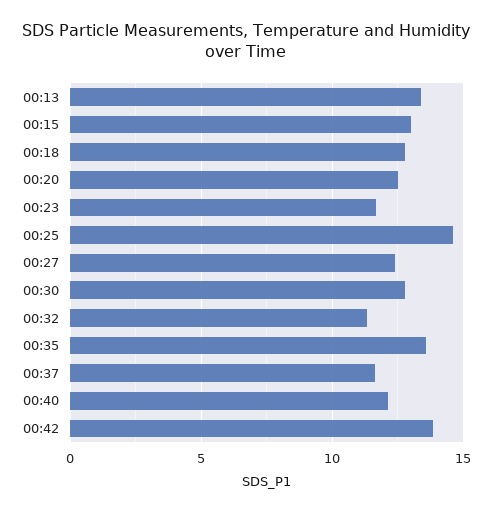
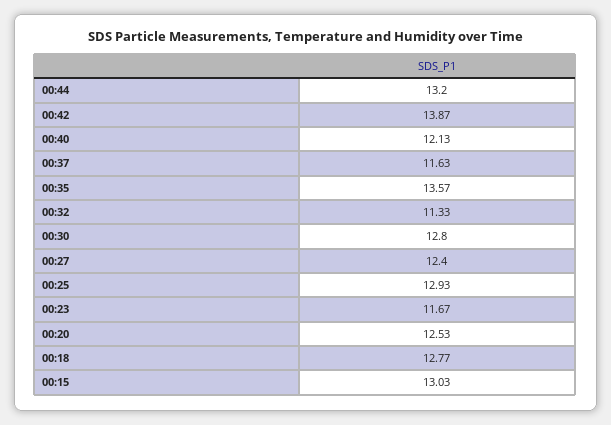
00:13: 13.5 -> none
00:25: 14.5 -> 12.93
00:44: none -> 13.2

